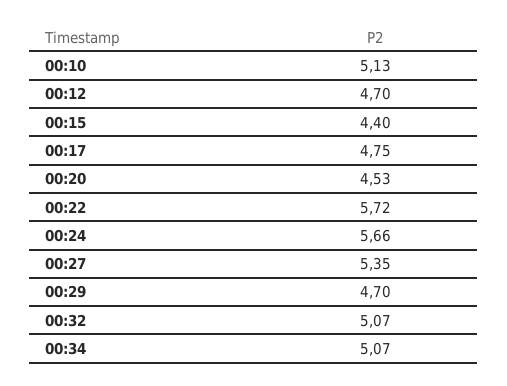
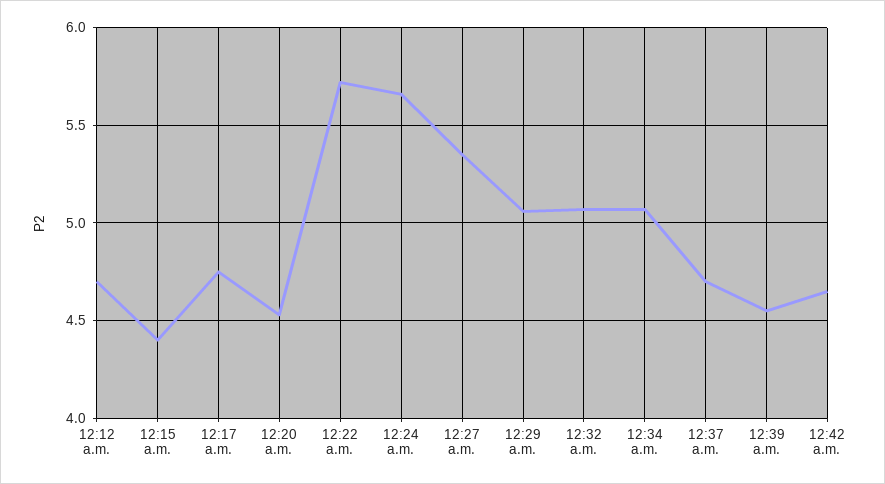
00:10: 5.13 -> none
00:29: 4.7 -> 5.05
12:37 a.m.: none -> 4.7
12:39 a.m.: none -> 4.55
12:42 a.m.: none -> 4.65

